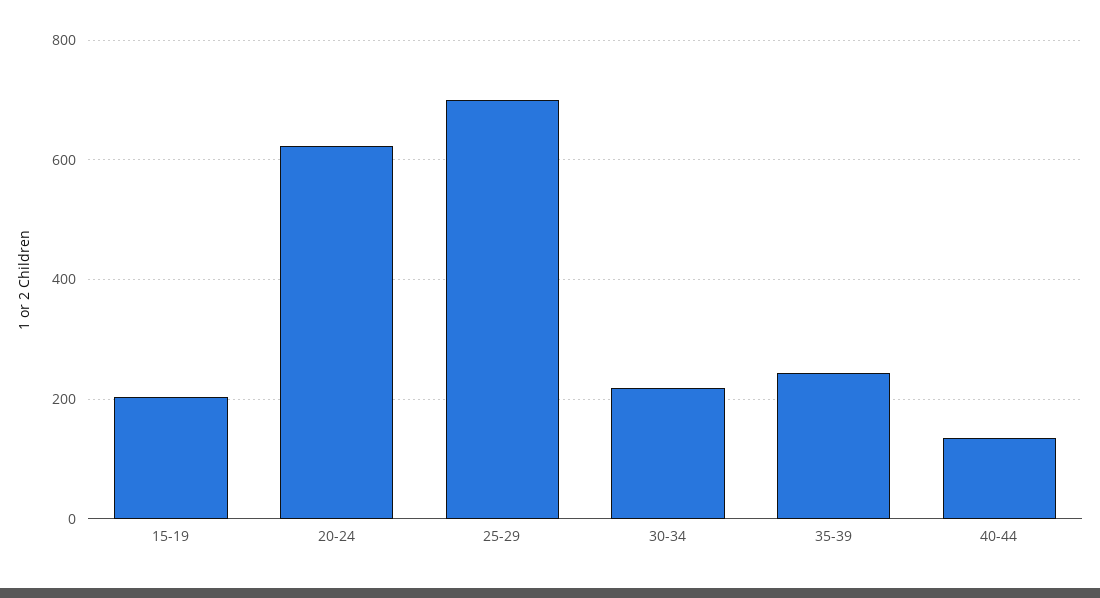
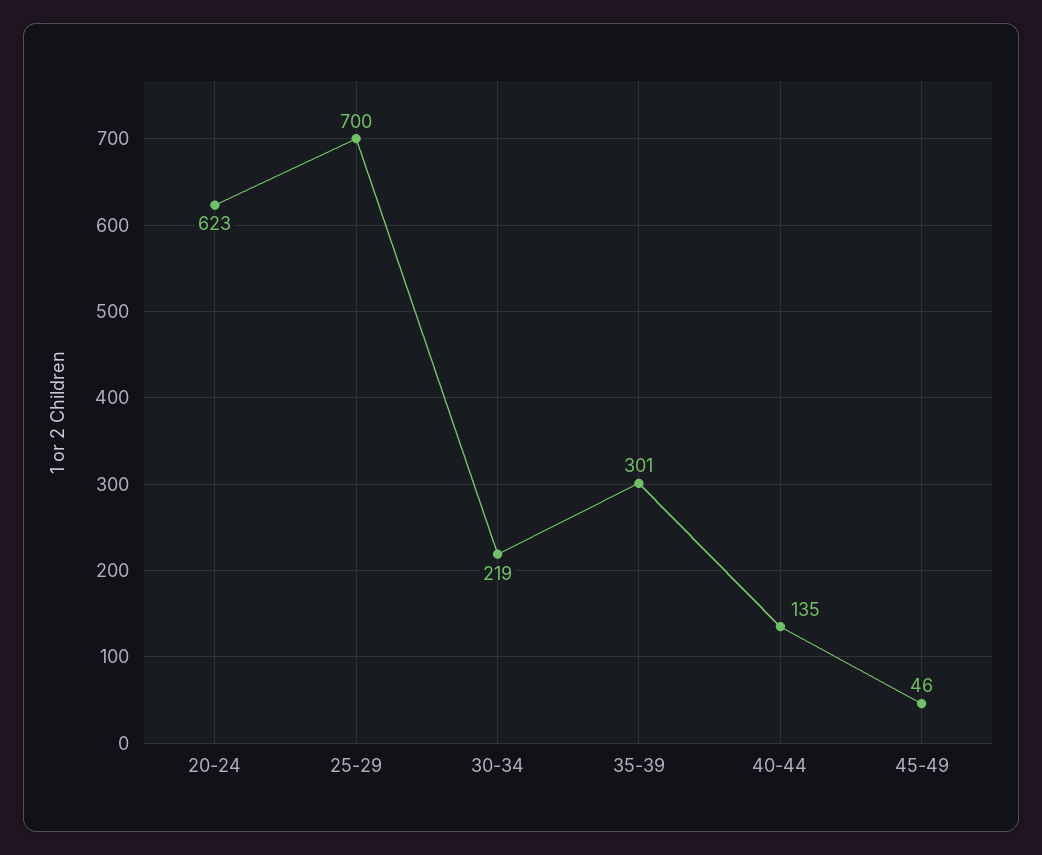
15-19: 200 -> none
35-39: 240 -> 301
45-49: none -> 46

